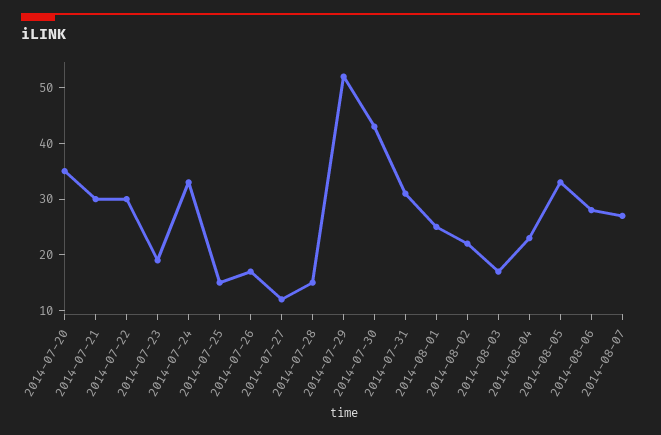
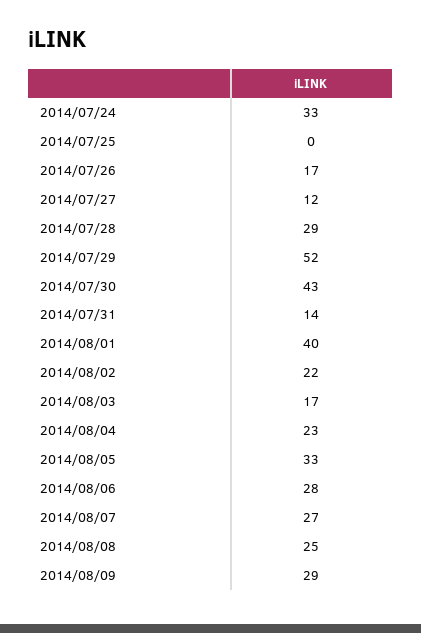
2014-07-20: 35 -> none
2014-07-21: 30 -> none
2014-07-22: 30 -> none
2014-07-23: 20 -> none
2014-07-25: 15 -> 0
2014-07-28: 15 -> 29
2014-07-31: 30 -> 14
2014-08-01: 25 -> 40
2014/08/08: none -> 25
2014/08/09: none -> 29

